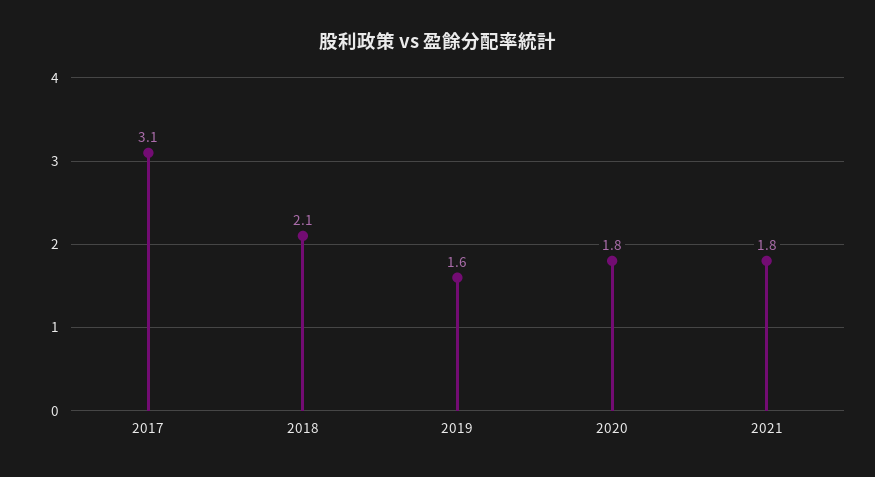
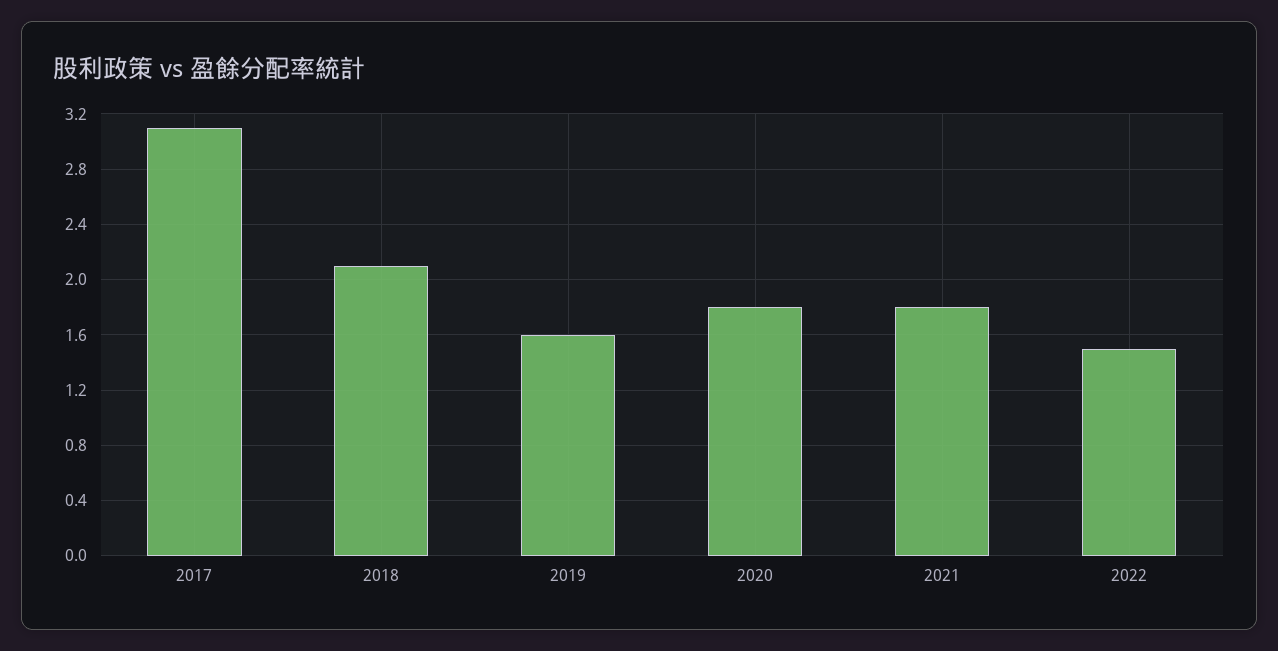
2022: none -> 1.5

